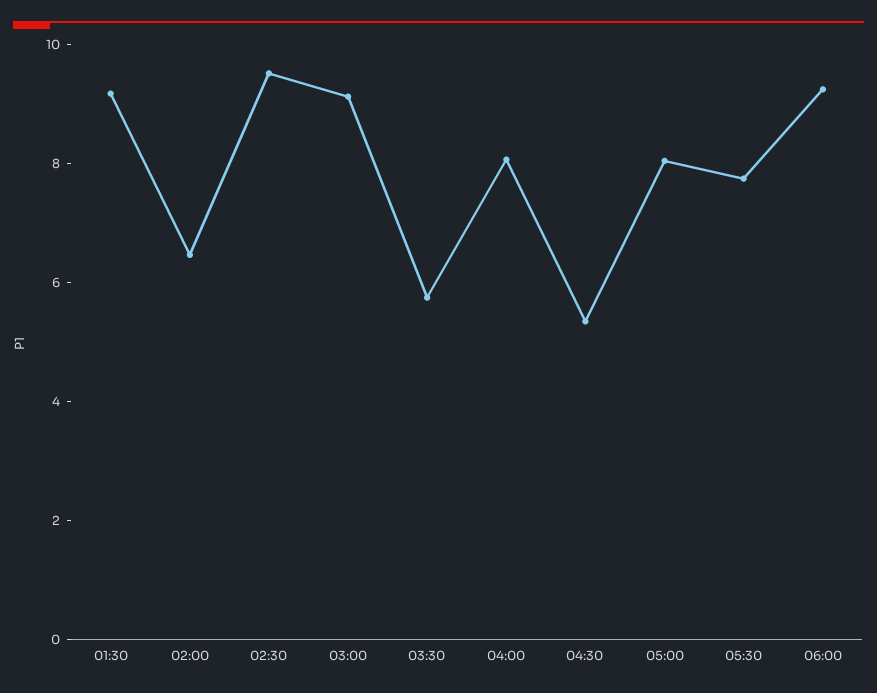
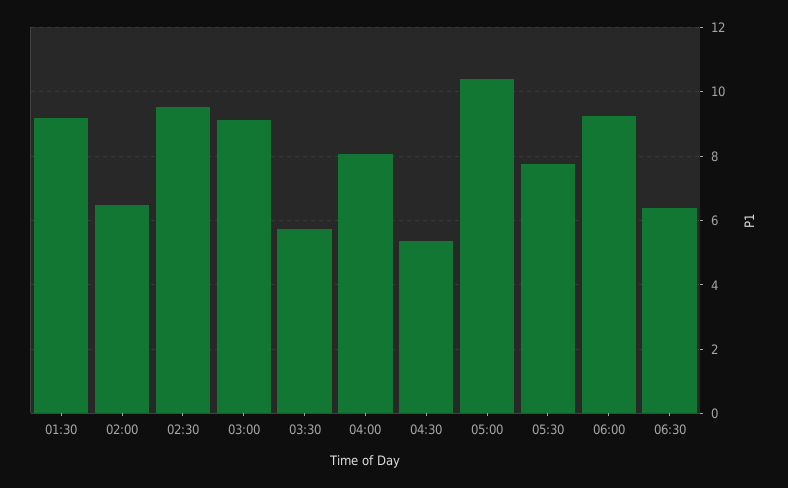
05:00: 8 -> 10.4
06:30: none -> 6.4

